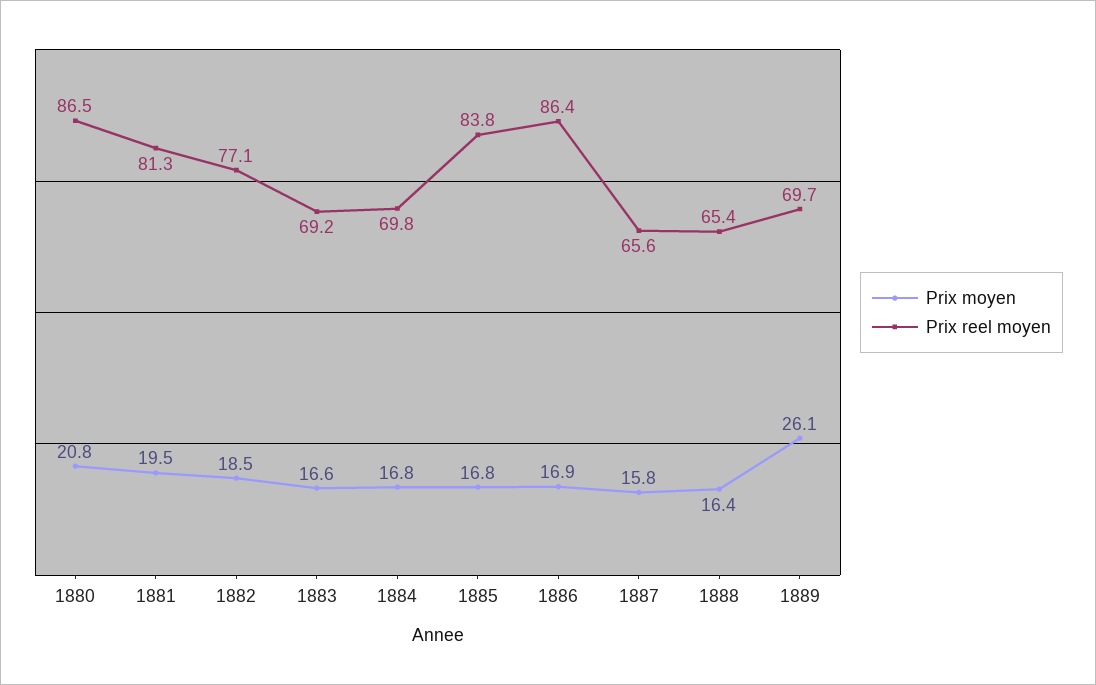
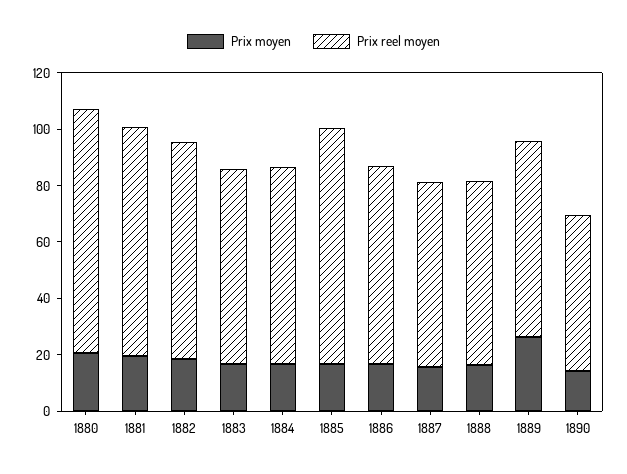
Prix reel moyen, 1886: 86.4 -> 70
Prix moyen, 1890: none -> 15
Prix reel moyen, 1890: none -> 55

